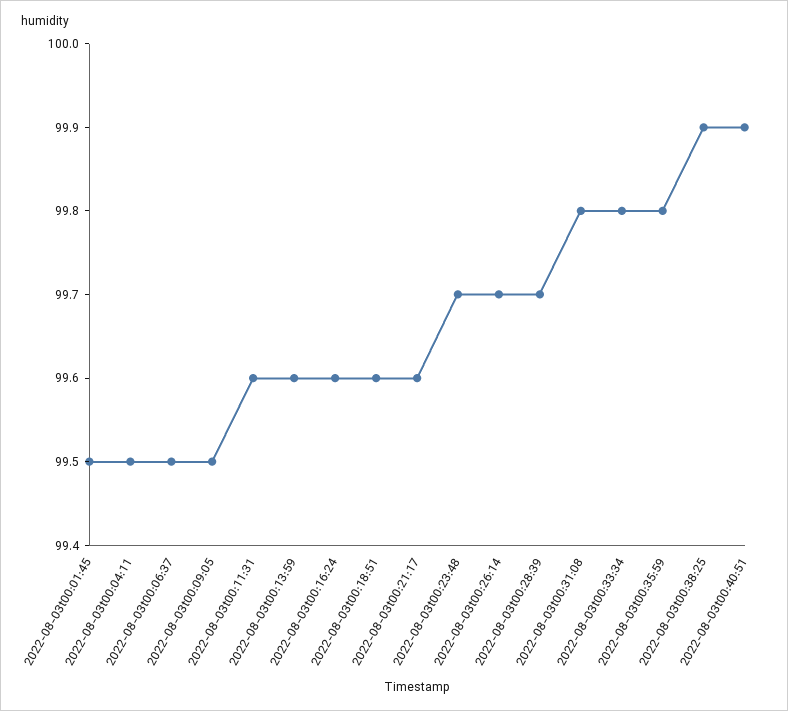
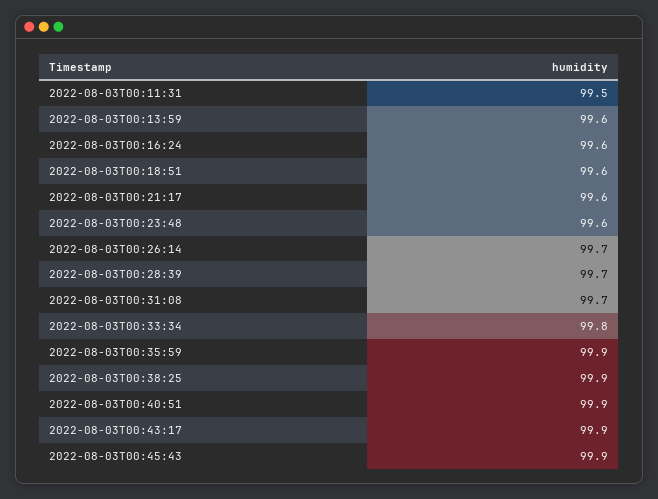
2022-08-03t00:01:45: 99.5 -> none
2022-08-03t00:04:11: 99.5 -> none
2022-08-03t00:06:37: 99.5 -> none
2022-08-03t00:09:05: 99.5 -> none
2022-08-03t00:11:31: 99.6 -> 99.5
2022-08-03t00:23:48: 99.7 -> 99.6
2022-08-03t00:31:08: 99.8 -> 99.7
2022-08-03t00:35:59: 99.8 -> 99.9
2022-08-03T00:43:17: none -> 99.9
2022-08-03T00:45:43: none -> 99.9

